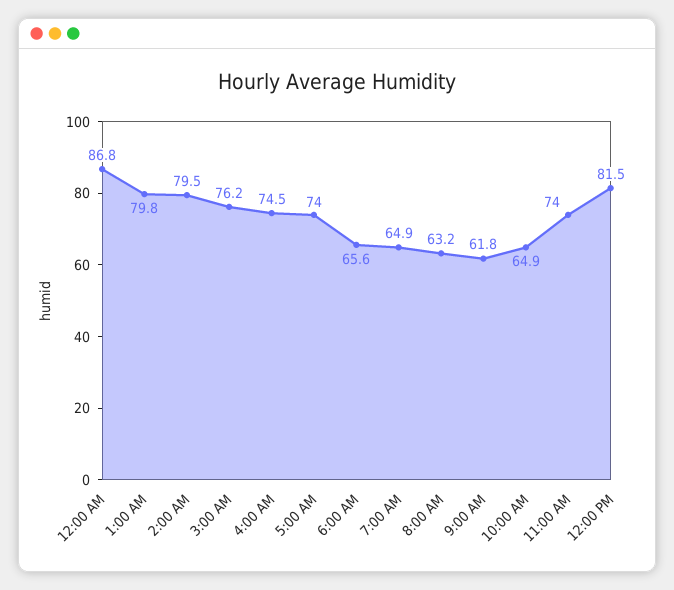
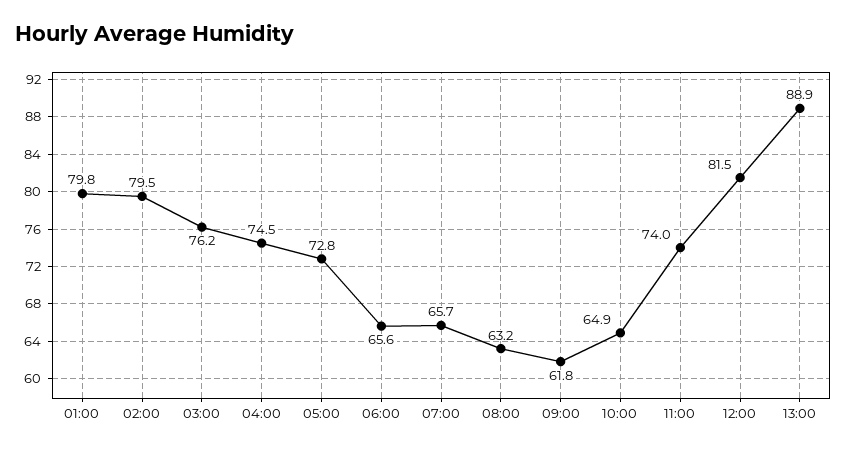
12:00 AM: 86.8 -> none
5:00 AM: 74 -> 72.8
7:00 AM: 64.9 -> 65.7
13:00: none -> 88.9

